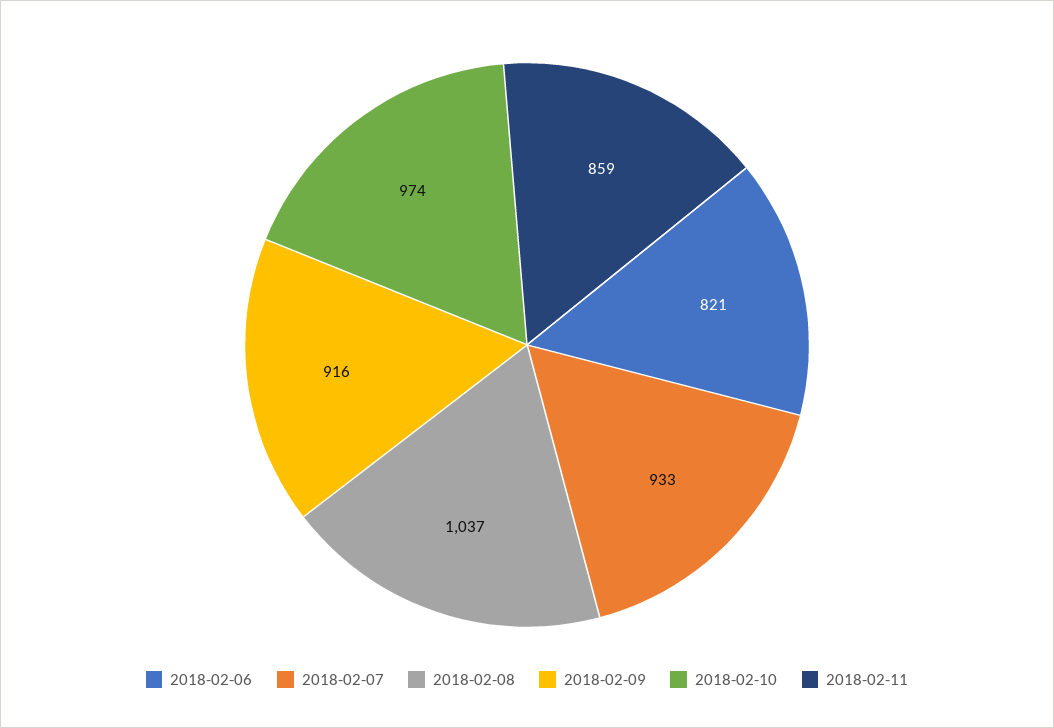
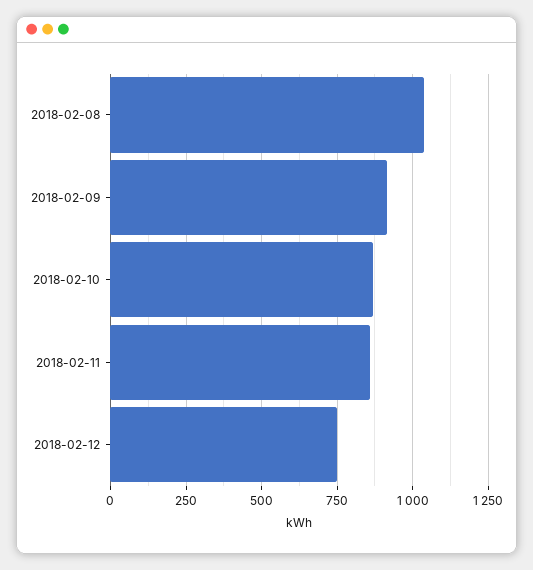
2018-02-06: 821 -> none
2018-02-07: 933 -> none
2018-02-10: 974 -> 875
2018-02-12: none -> 750

